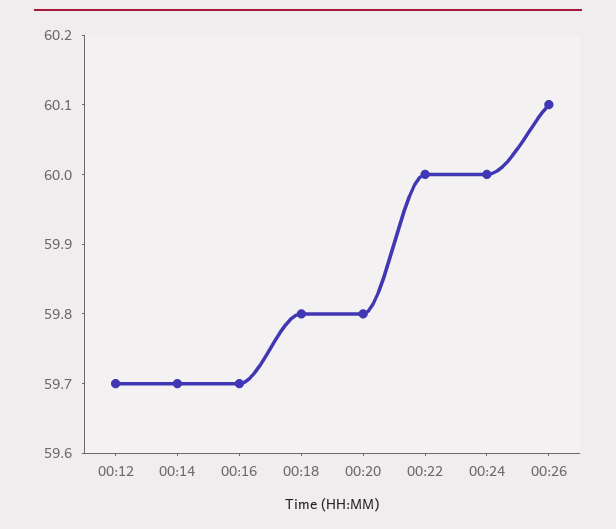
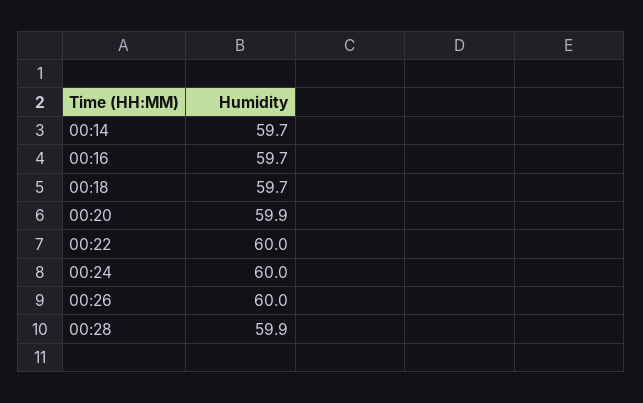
00:12: 59.7 -> none
00:18: 59.8 -> 59.7
00:20: 59.8 -> 59.9
00:26: 60.1 -> 60
00:28: none -> 59.9

